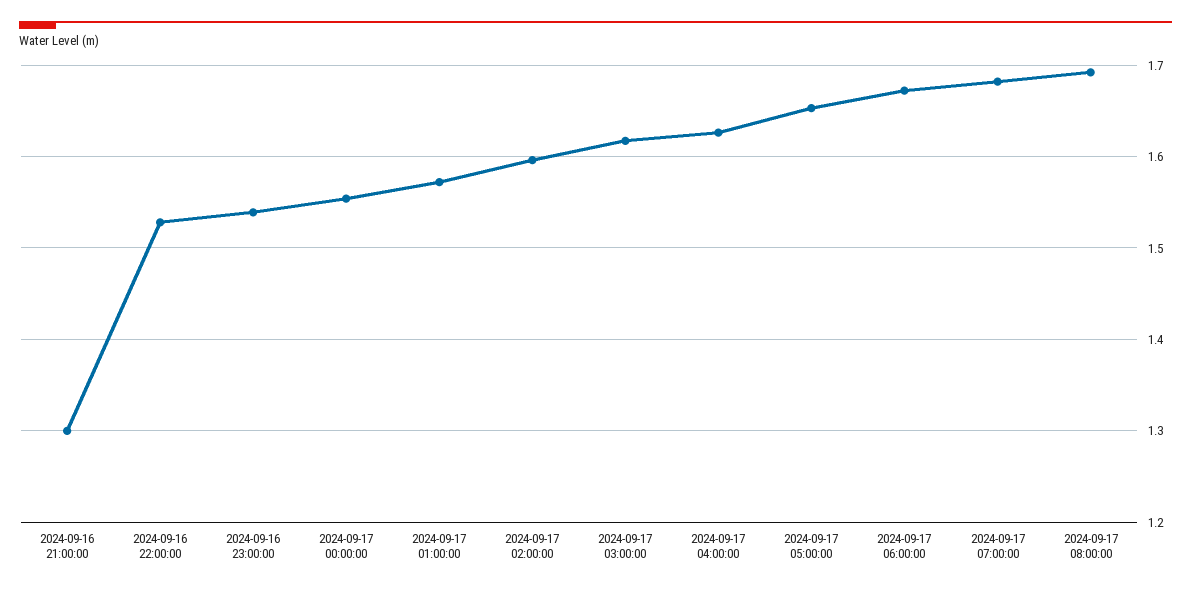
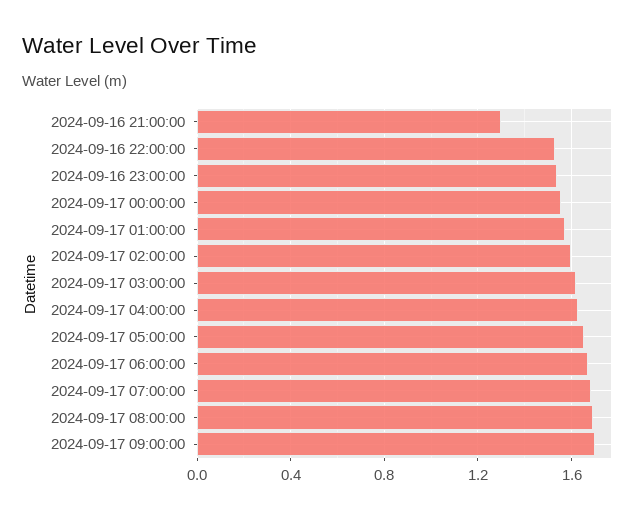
2024-09-17 09:00:00: none -> 1.7

